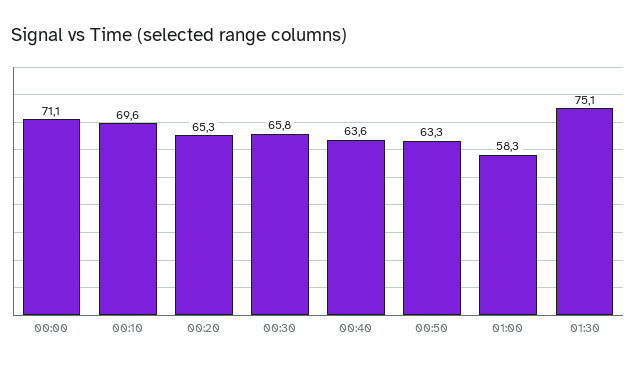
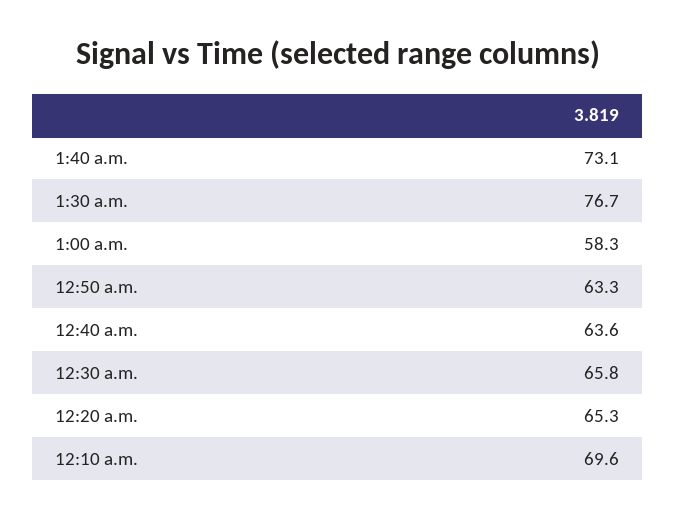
00:00: 71.1 -> none
01:30: 75.1 -> 76.7
1:40 a.m.: none -> 73.1

